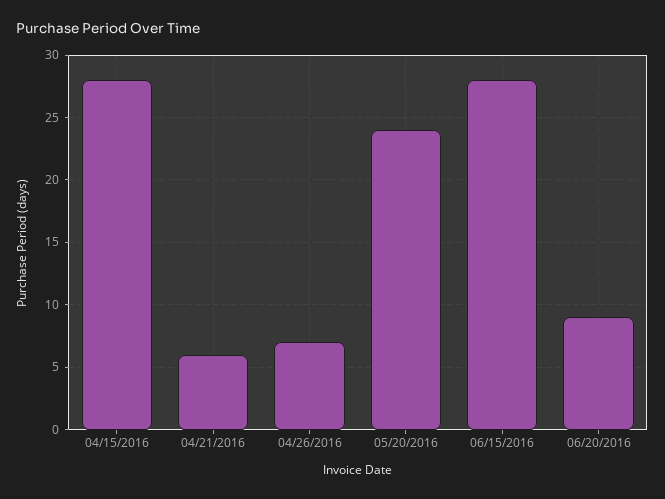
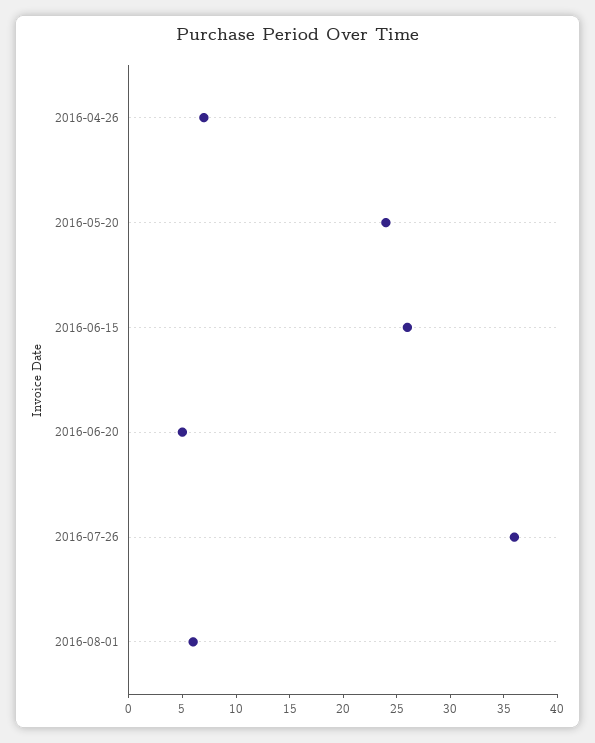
04/15/2016: 28 -> none
04/21/2016: 6 -> none
06/15/2016: 28 -> 26
06/20/2016: 9 -> 5
2016-07-26: none -> 36
2016-08-01: none -> 6

